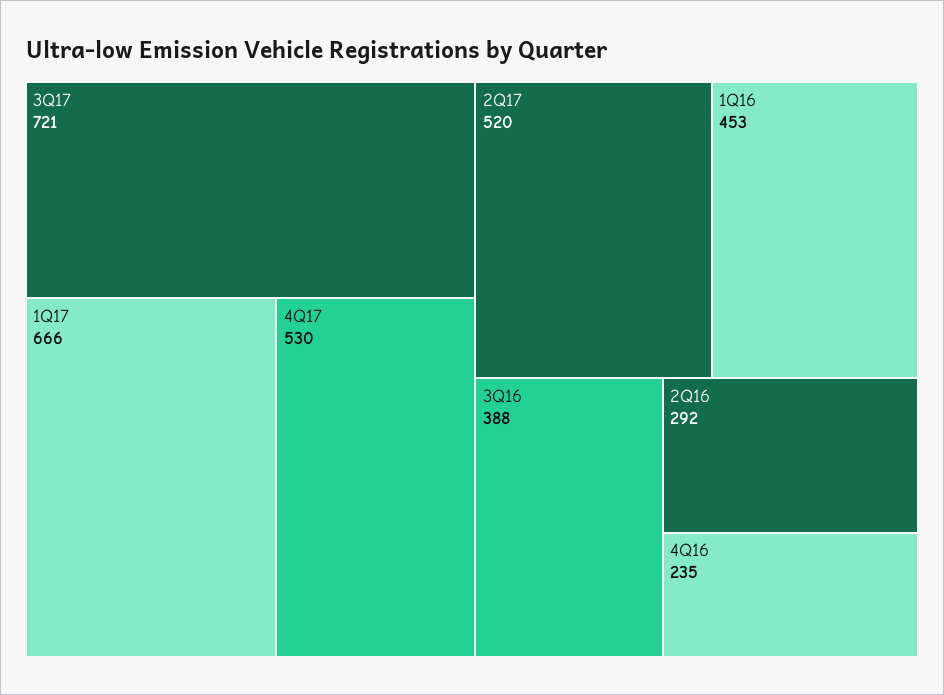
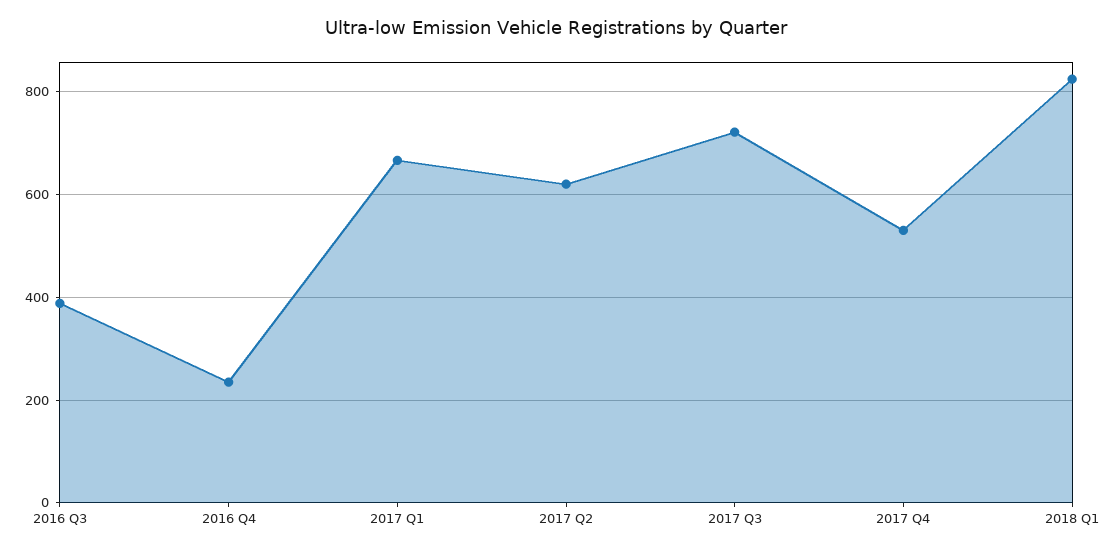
2Q17: 520 -> 620
1Q16: 453 -> none
2Q16: 292 -> none
2018 Q1: none -> 820

